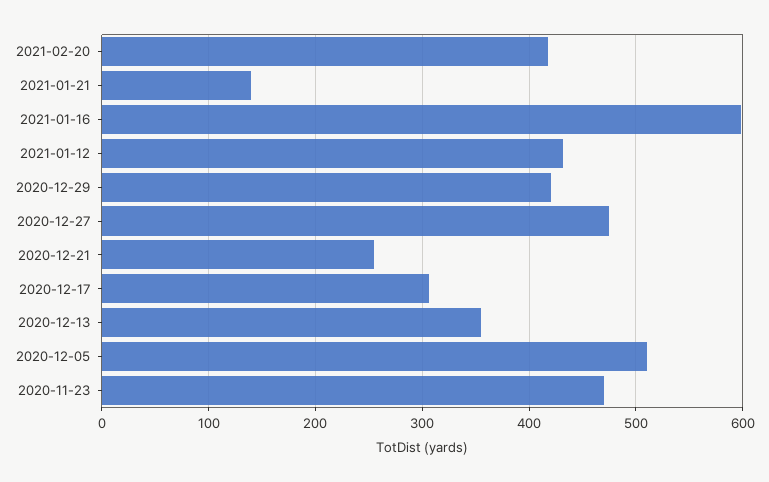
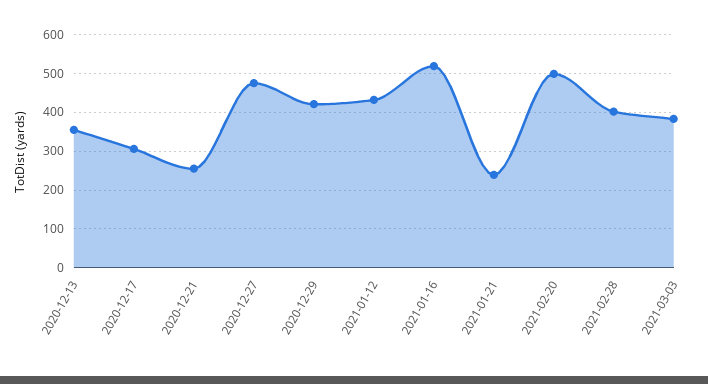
2021-02-20: 420 -> 500
2021-01-21: 140 -> 240
2021-01-16: 600 -> 520
2020-12-05: 510 -> none
2020-11-23: 470 -> none
2021-02-28: none -> 400
2021-03-03: none -> 380

